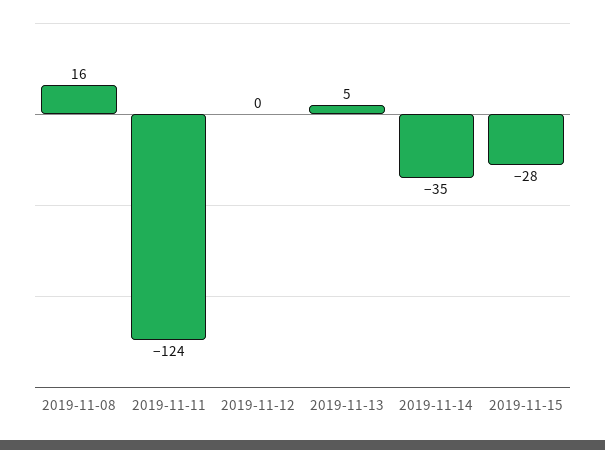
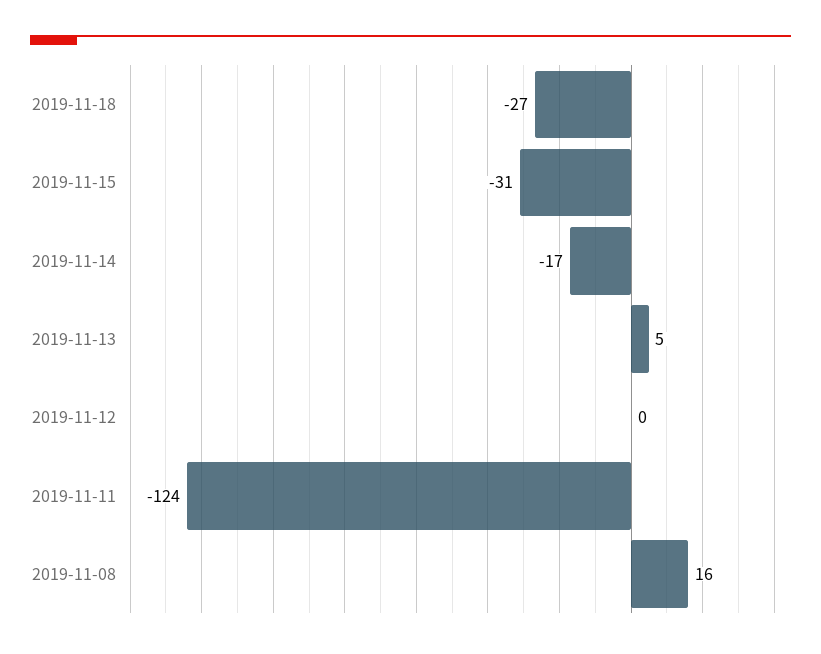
2019-11-14: -35 -> -17
2019-11-15: -28 -> -31
2019-11-18: none -> -27

